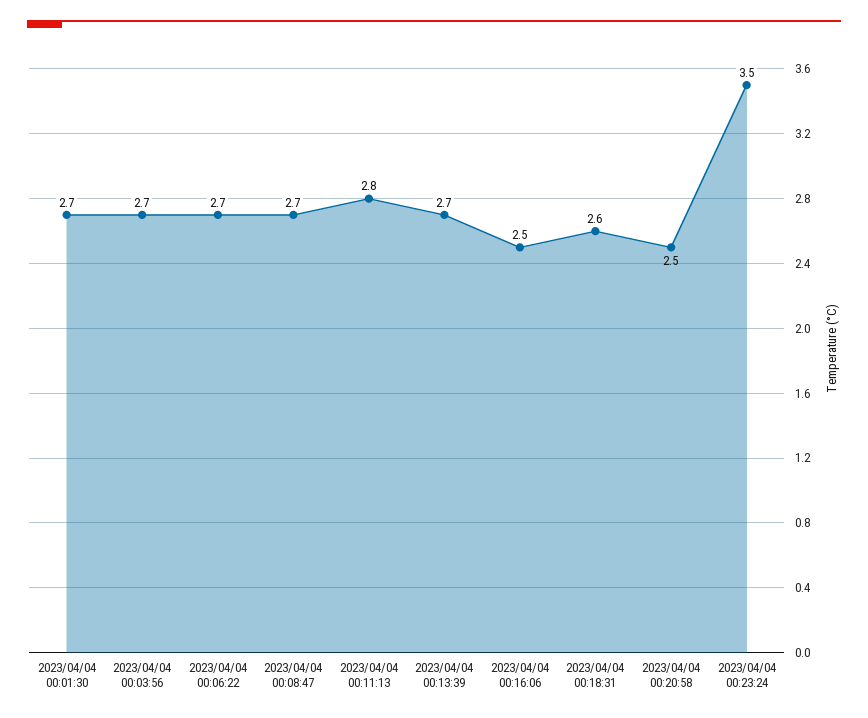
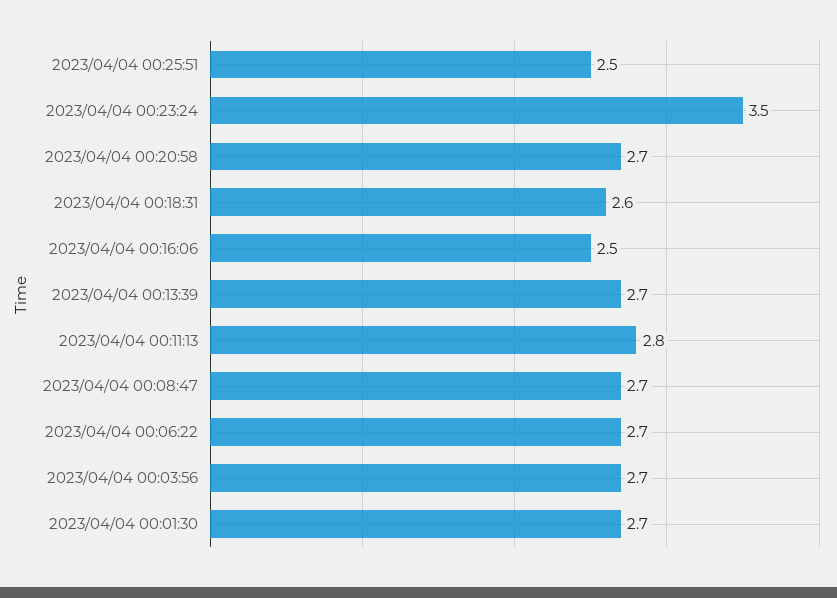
2023/04/04 00:20:58: 2.5 -> 2.7
2023/04/04 00:25:51: none -> 2.5

